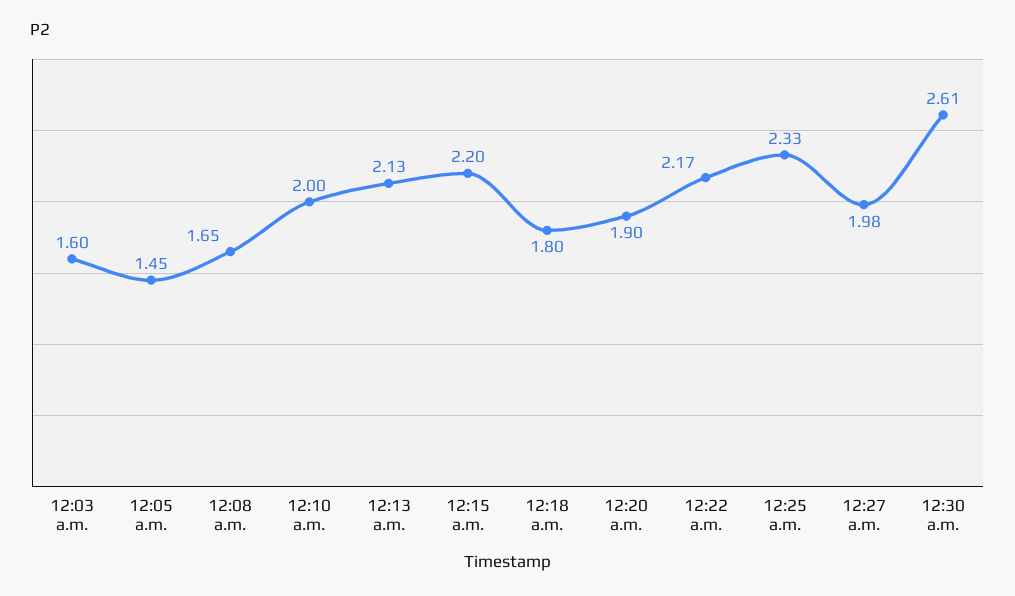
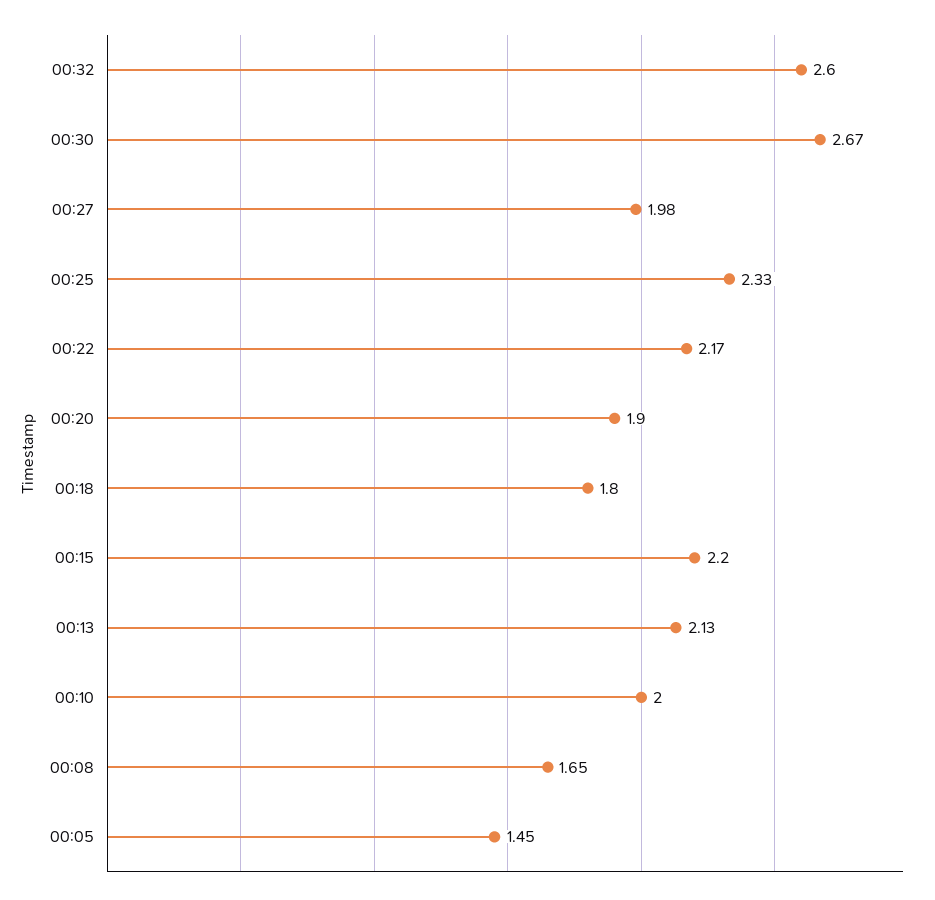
12:03 a.m.: 1.6 -> none
12:30 a.m.: 2.61 -> 2.67
00:32: none -> 2.6

